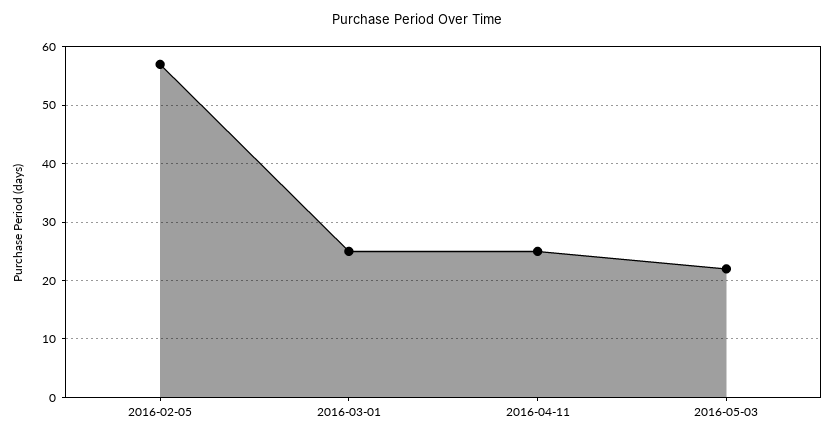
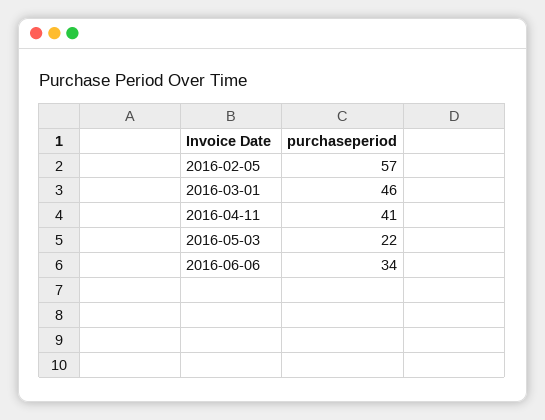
2016-03-01: 25 -> 46
2016-04-11: 25 -> 41
2016-06-06: none -> 34

